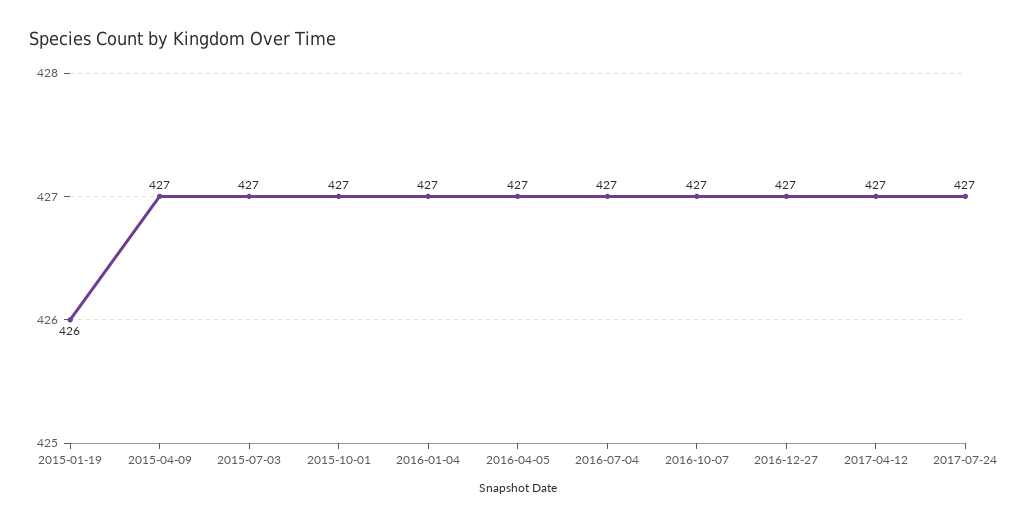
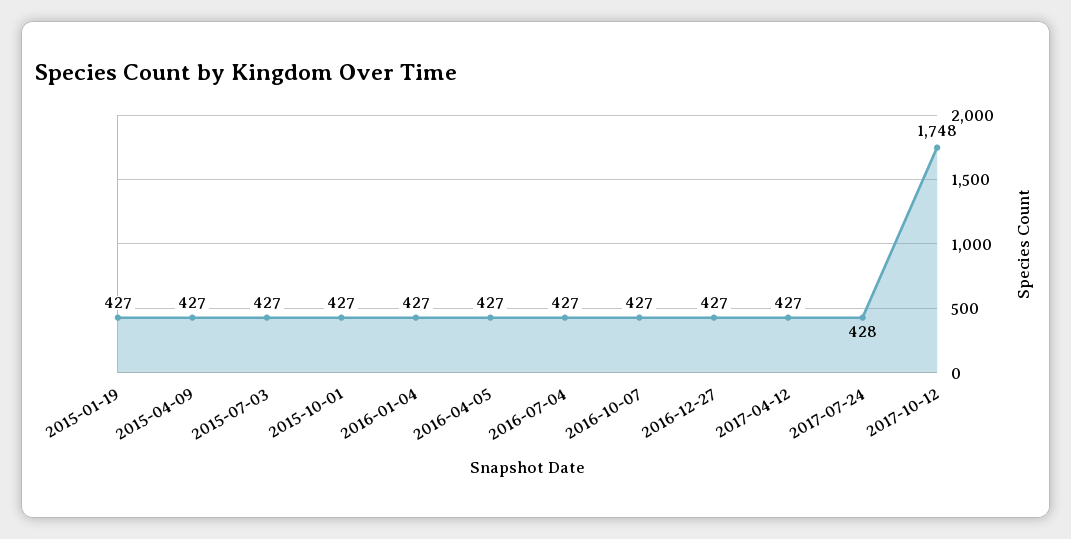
2015-01-19: 426 -> 427
2017-07-24: 427 -> 428
2017-10-12: none -> 1748

